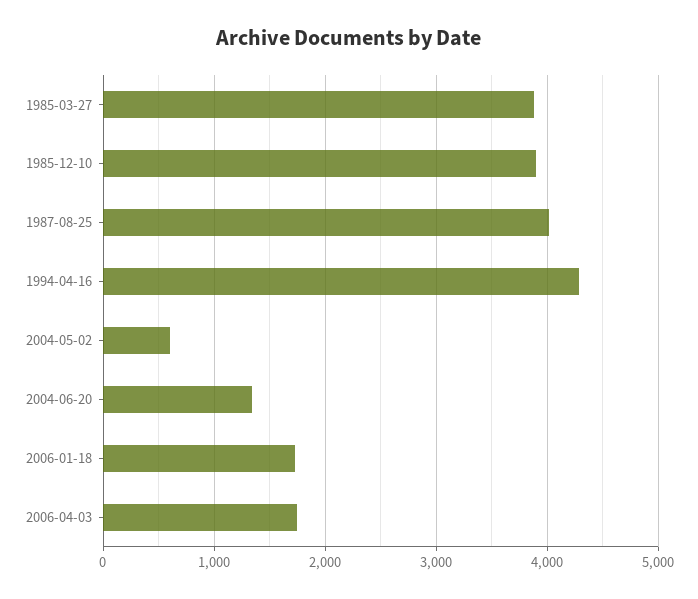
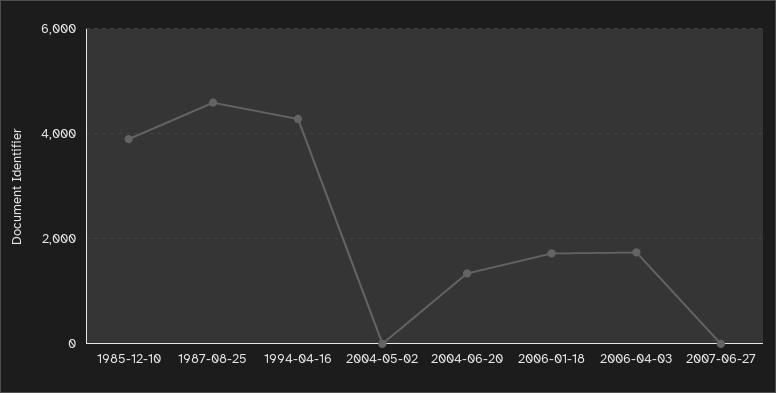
1985-03-27: 3900 -> none
1987-08-25: 4000 -> 4600
2004-05-02: 600 -> 0
2007-06-27: none -> 0

